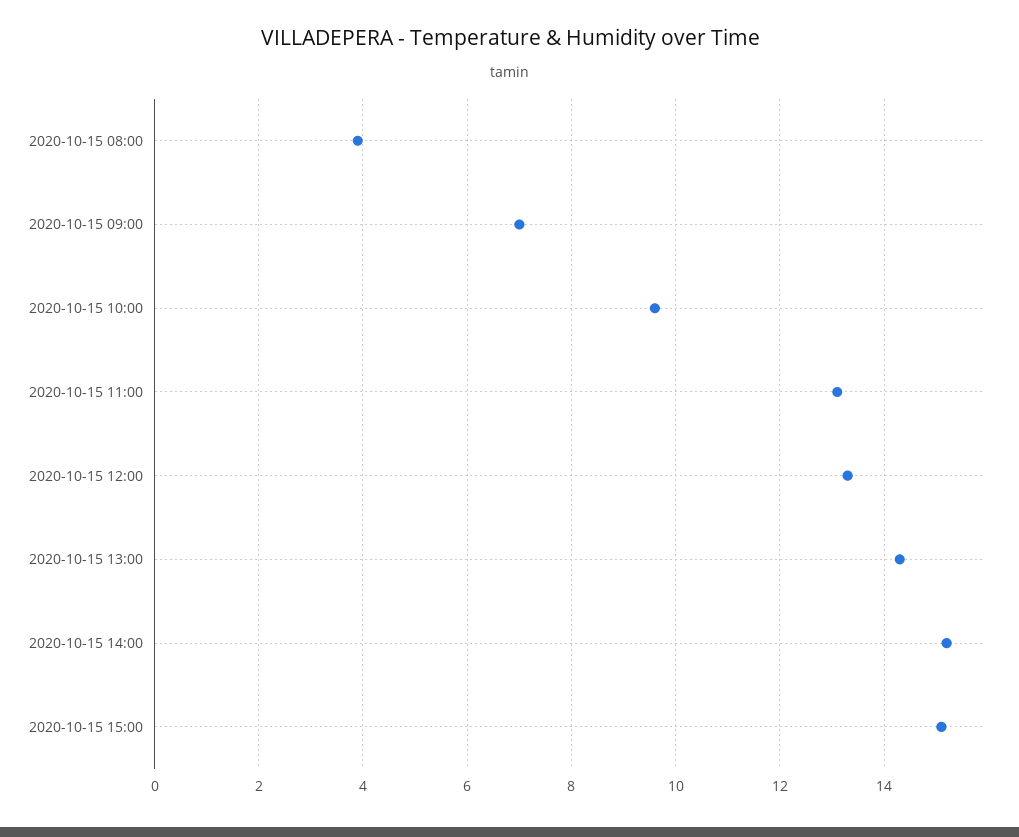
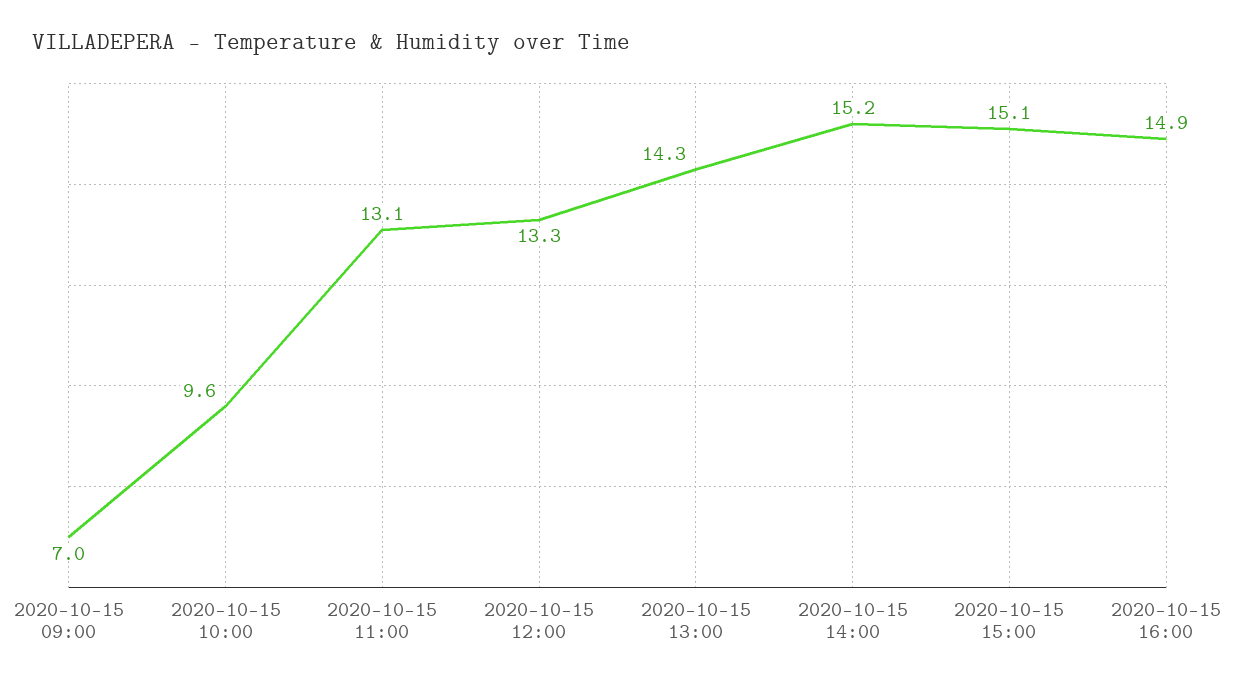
2020-10-15 08:00: 4 -> none
2020-10-15 16:00: none -> 14.9

